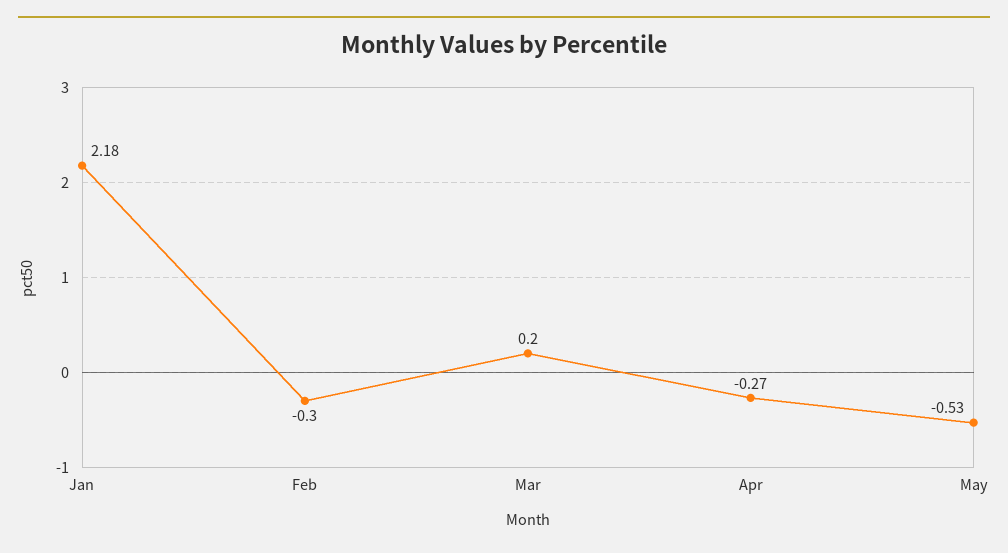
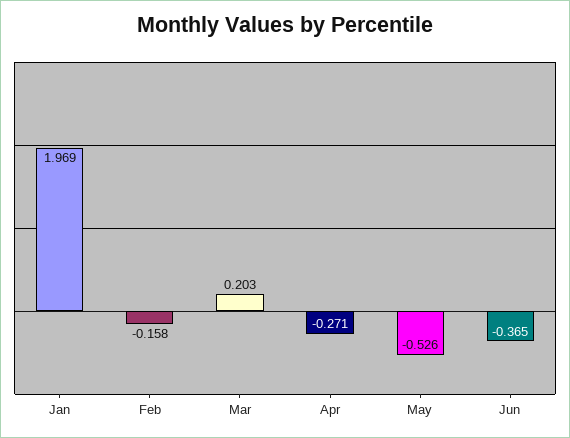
Jan: 2.18 -> 1.969
Feb: -0.3 -> -0.158
Jun: none -> -0.365

